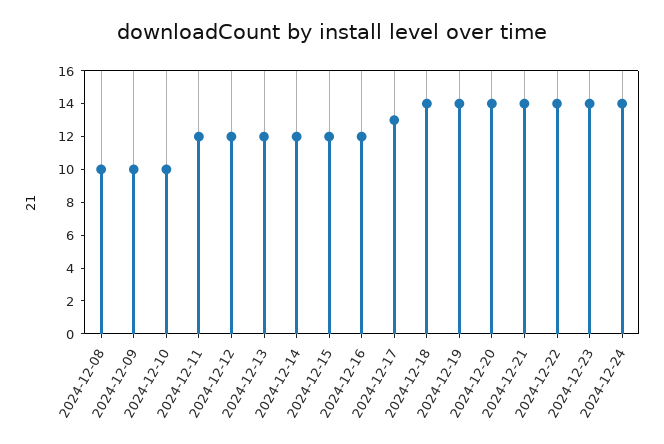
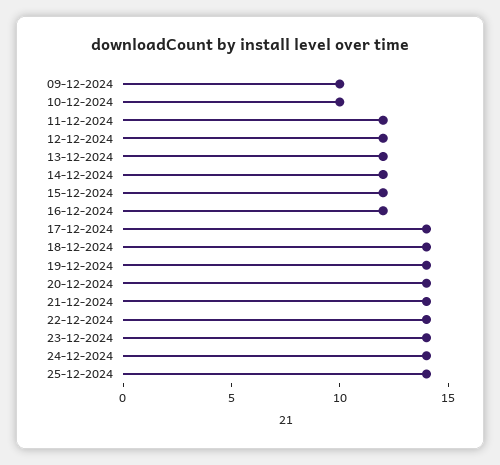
2024-12-08: 10 -> none
2024-12-17: 13 -> 14
25-12-2024: none -> 14

